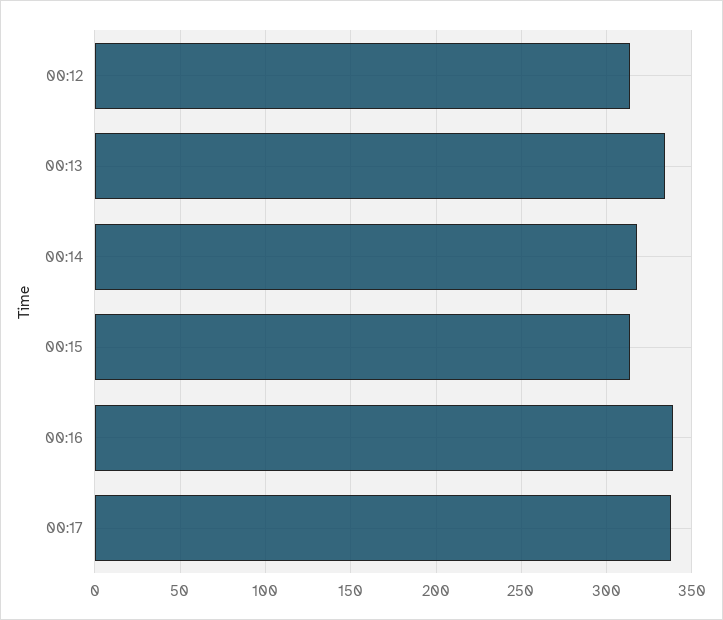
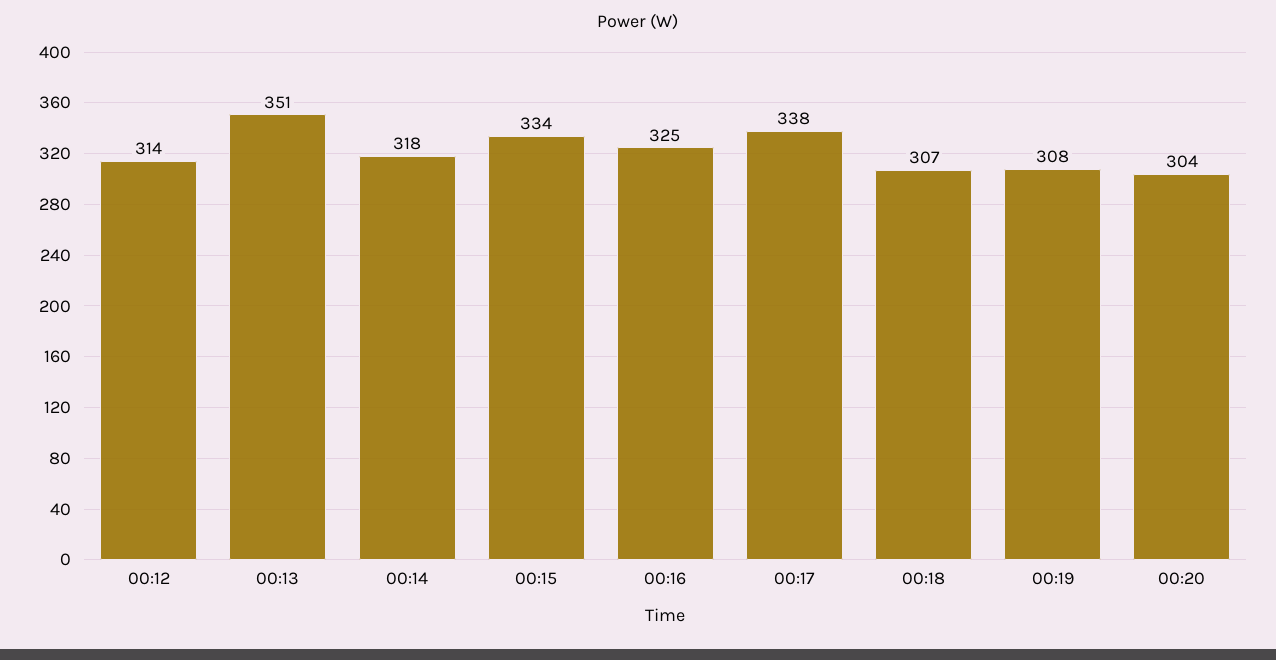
00:13: 335 -> 351
00:15: 315 -> 334
00:16: 340 -> 325
00:18: none -> 307
00:19: none -> 308
00:20: none -> 304

